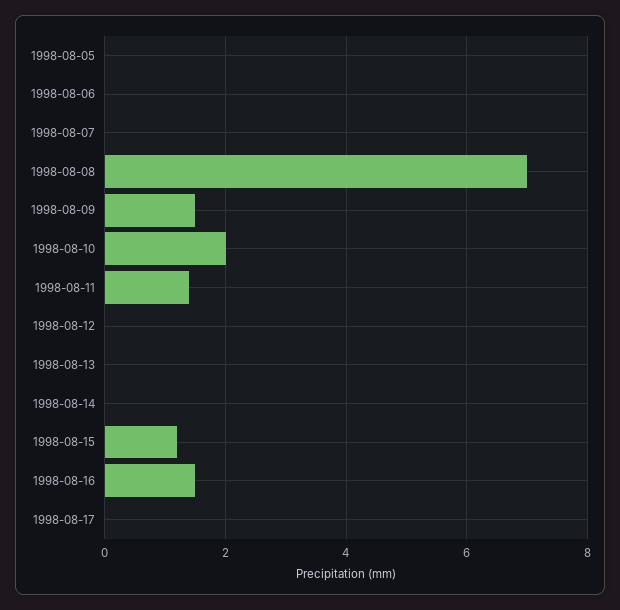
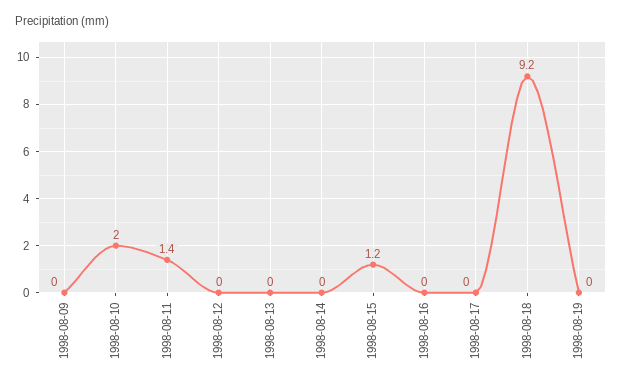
1998-08-05: 0 -> none
1998-08-06: 0 -> none
1998-08-07: 0 -> none
1998-08-08: 7 -> none
1998-08-09: 1.5 -> 0
1998-08-16: 1.5 -> 0
1998-08-18: none -> 9.2
1998-08-19: none -> 0

